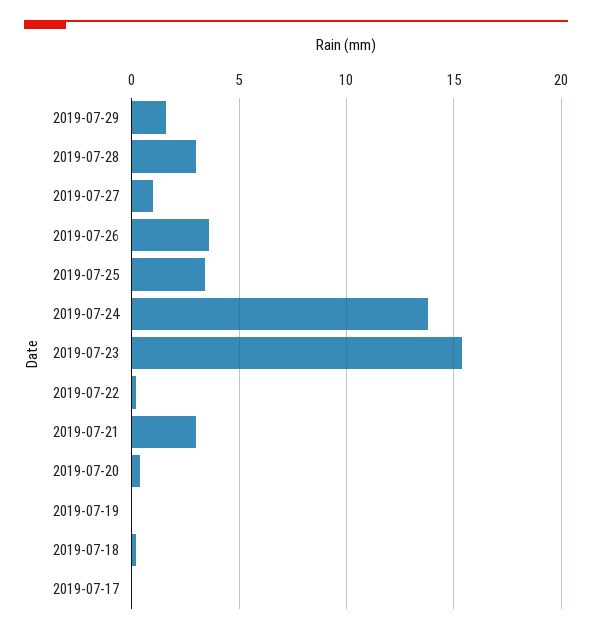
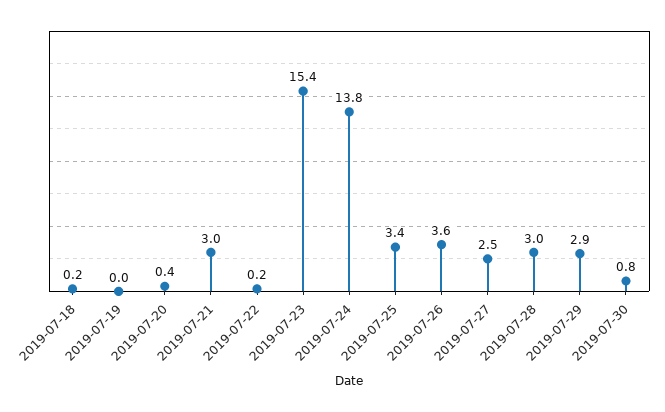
2019-07-29: 1.5 -> 2.9
2019-07-27: 1 -> 2.5
2019-07-17: 0 -> none
2019-07-30: none -> 0.8

